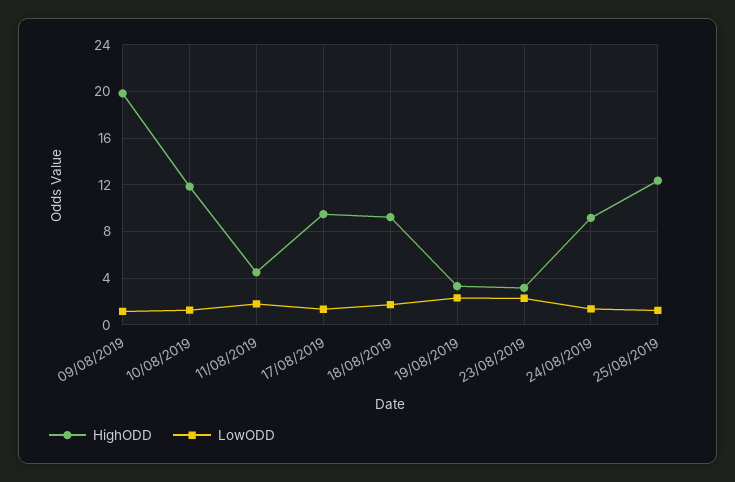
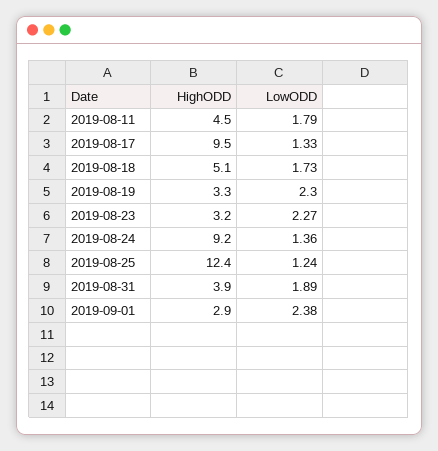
HighODD, 09/08/2019: 20 -> none
LowODD, 09/08/2019: 1 -> none
HighODD, 10/08/2019: 12 -> none
LowODD, 10/08/2019: 1 -> none
HighODD, 18/08/2019: 9 -> 5.1
HighODD, 2019-08-31: none -> 3.9
LowODD, 2019-08-31: none -> 1.89
HighODD, 2019-09-01: none -> 2.9
LowODD, 2019-09-01: none -> 2.38

